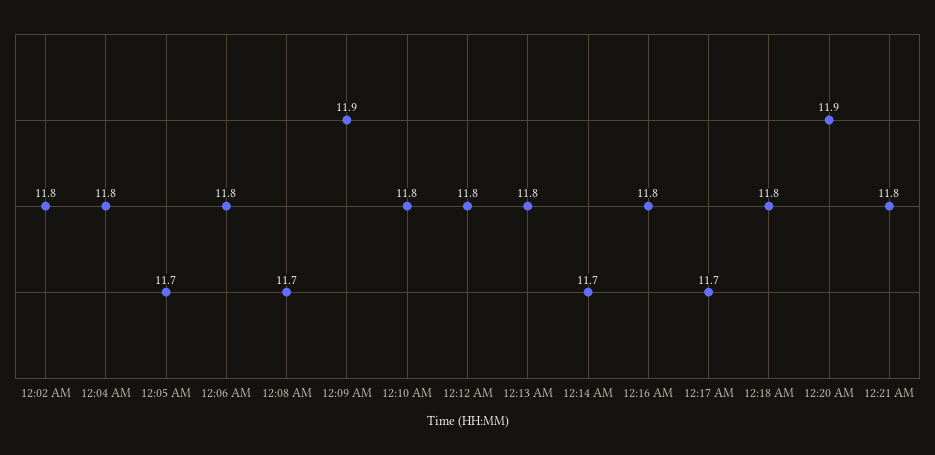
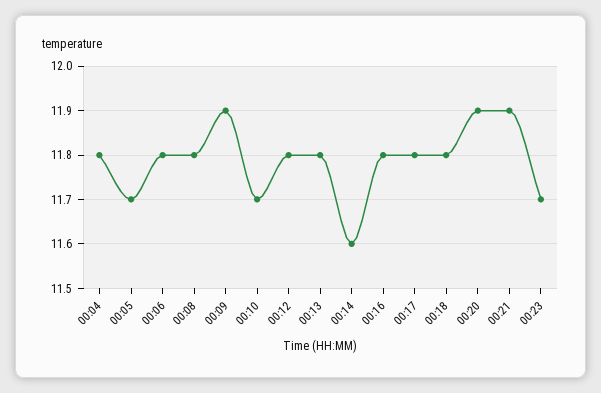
12:02 AM: 11.8 -> none
12:08 AM: 11.7 -> 11.8
12:10 AM: 11.8 -> 11.7
12:14 AM: 11.7 -> 11.6
12:17 AM: 11.7 -> 11.8
12:21 AM: 11.8 -> 11.9
00:23: none -> 11.7

